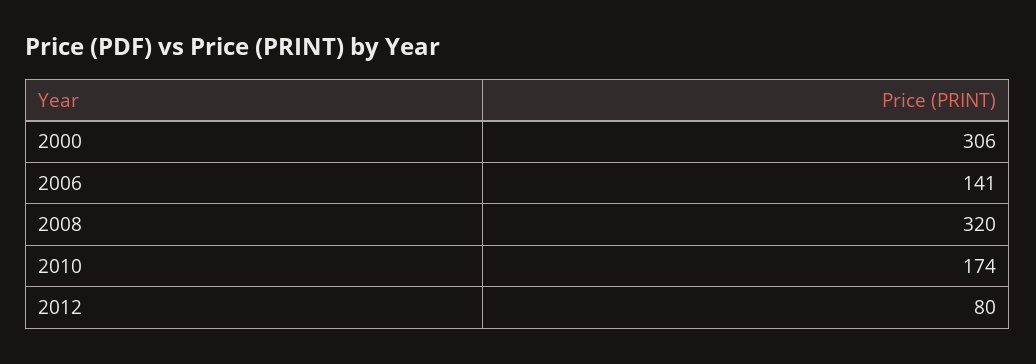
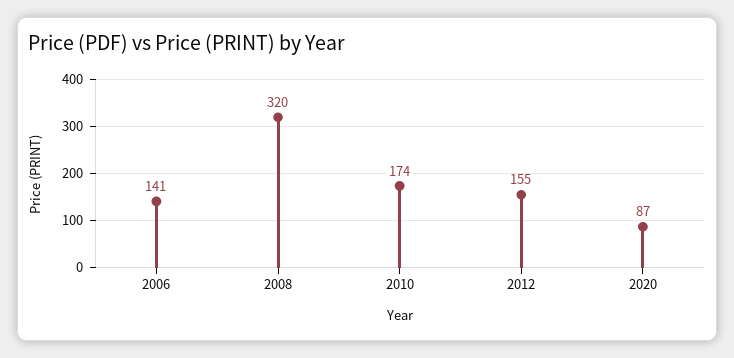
2000: 306 -> none
2012: 80 -> 155
2020: none -> 87

